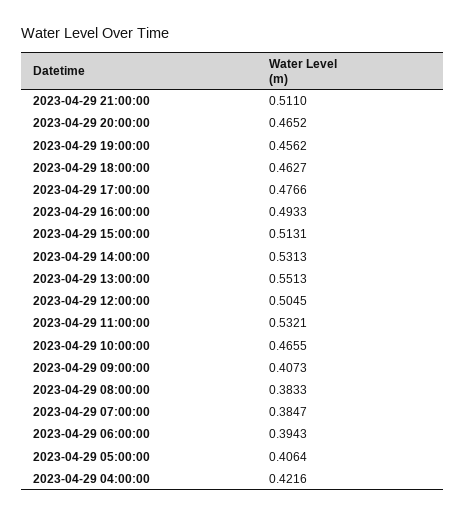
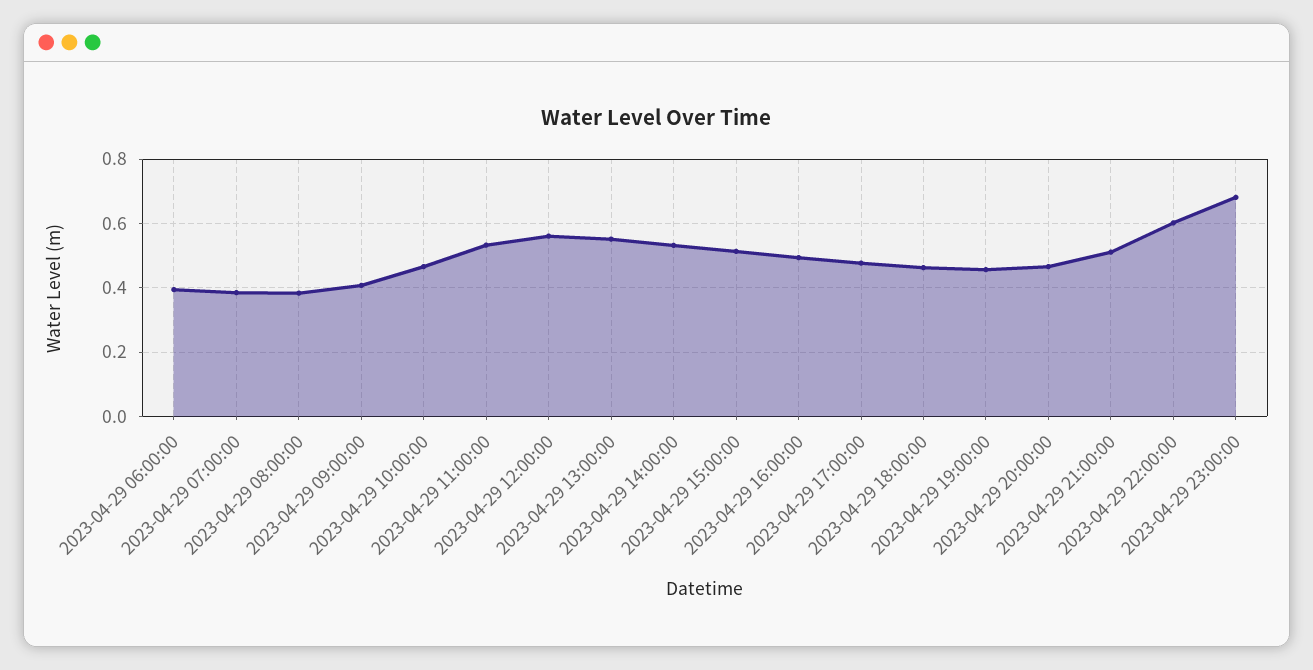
2023-04-29 12:00:00: 0.5045 -> 0.56
2023-04-29 05:00:00: 0.4064 -> none
2023-04-29 04:00:00: 0.4216 -> none
2023-04-29 22:00:00: none -> 0.6
2023-04-29 23:00:00: none -> 0.68

